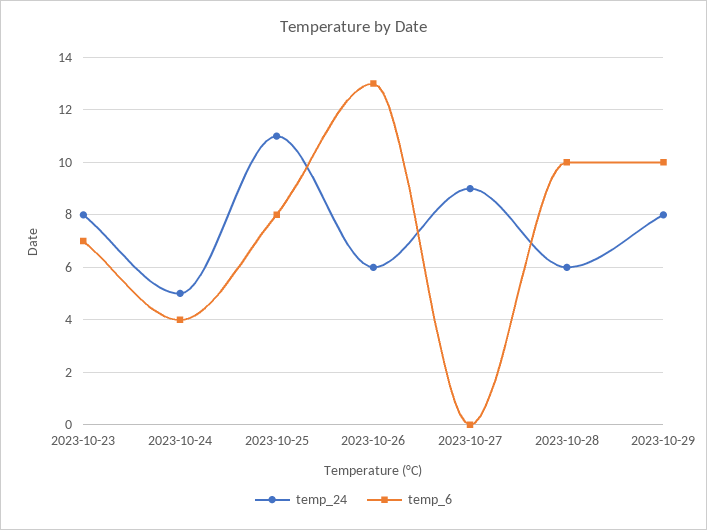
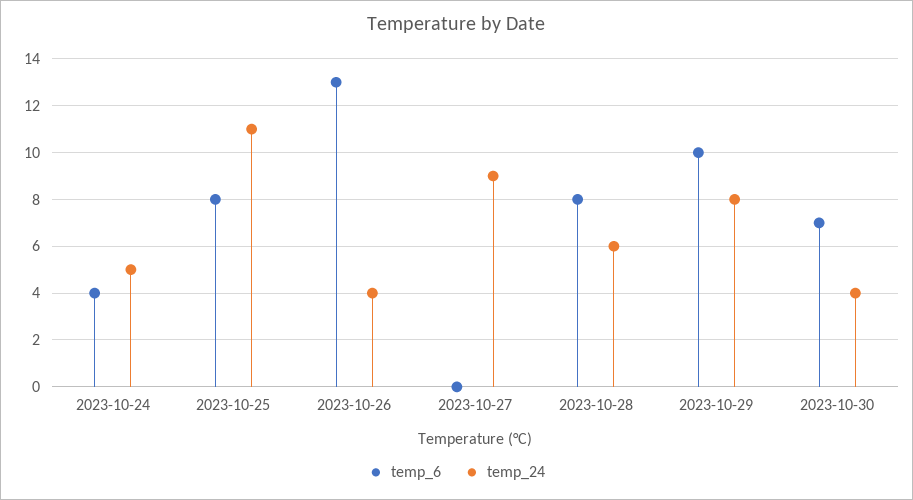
temp_24, 2023-10-23: 8 -> none
temp_6, 2023-10-23: 7 -> none
temp_24, 2023-10-26: 6 -> 4
temp_6, 2023-10-28: 10 -> 8
temp_6, 2023-10-30: none -> 7
temp_24, 2023-10-30: none -> 4

